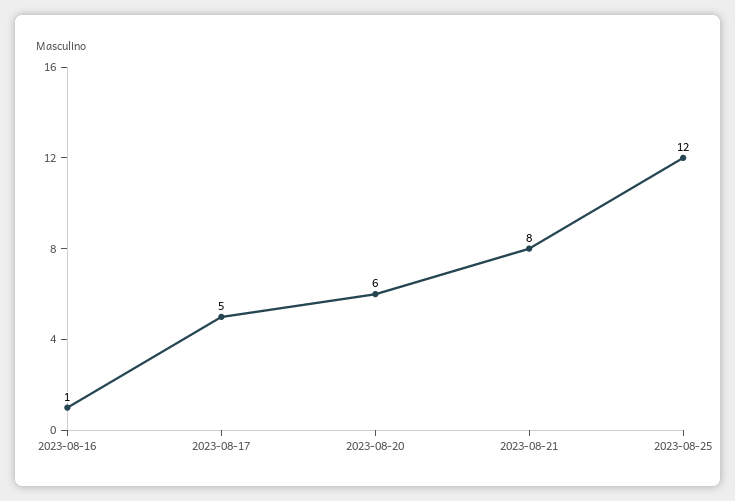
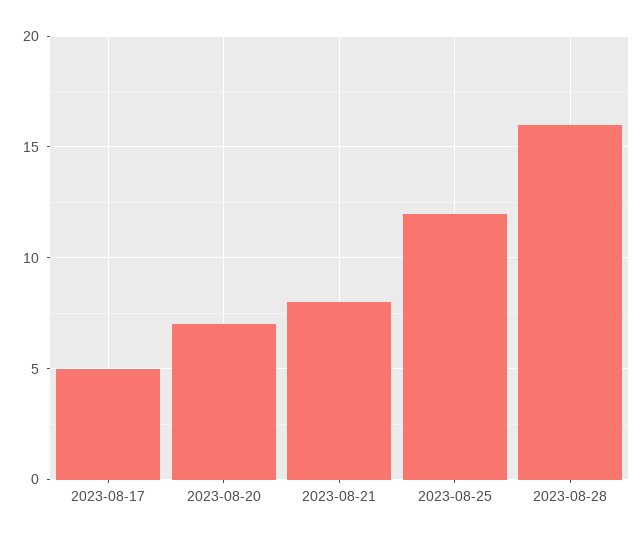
2023-08-16: 1 -> none
2023-08-20: 6 -> 7
2023-08-28: none -> 16

